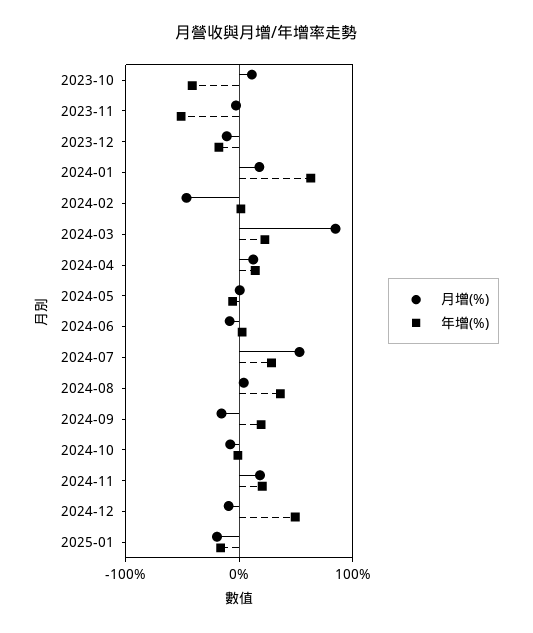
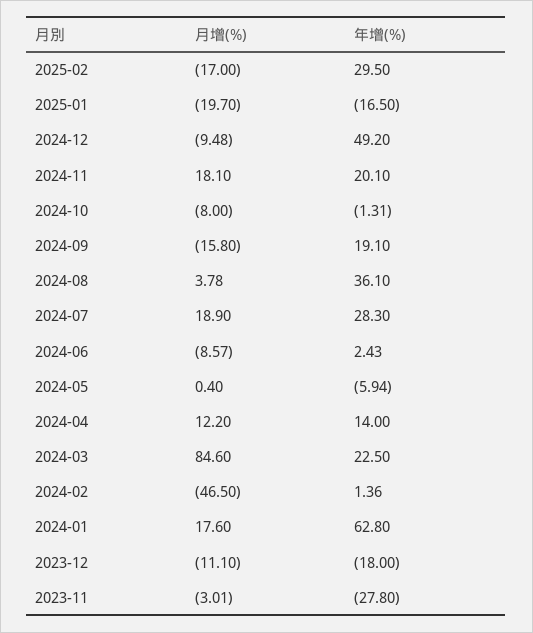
月增(%), 2023-10: 10 -> none
年增(%), 2023-10: -40 -> none
年增(%), 2023-11: -50 -> -27.8
月增(%), 2024-07: 50 -> 18.9
月增(%), 2025-02: none -> -17
年增(%), 2025-02: none -> 29.5

